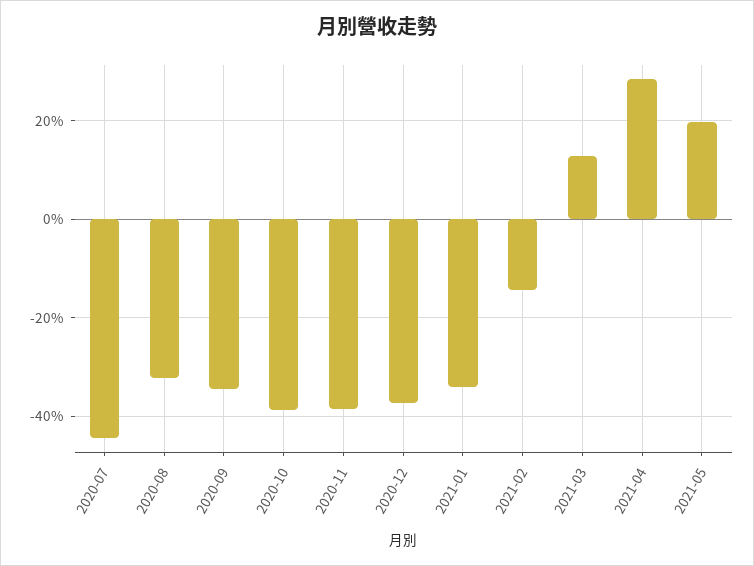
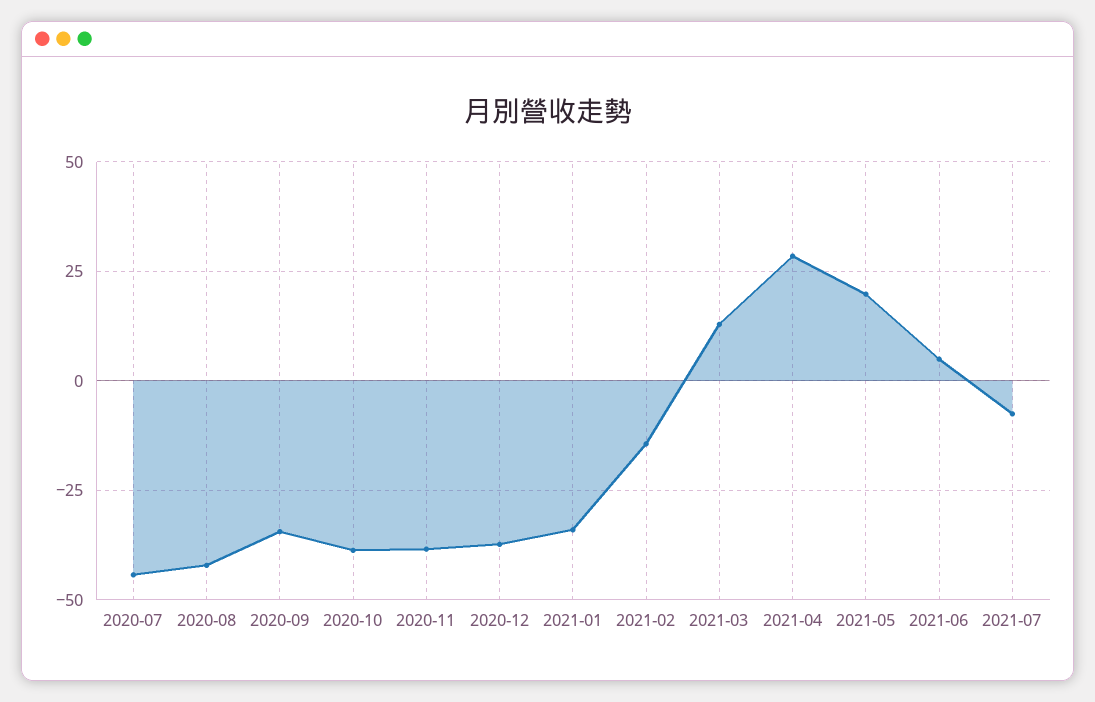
2020-08: -32 -> -42.5
2021-06: none -> 5
2021-07: none -> -7.5

